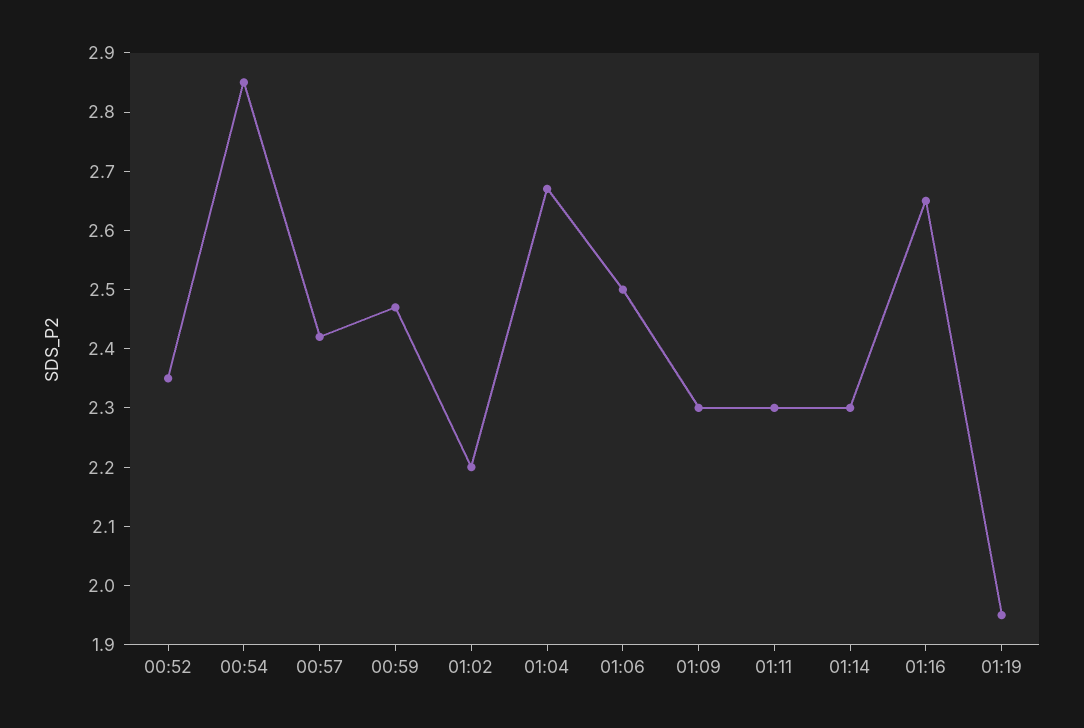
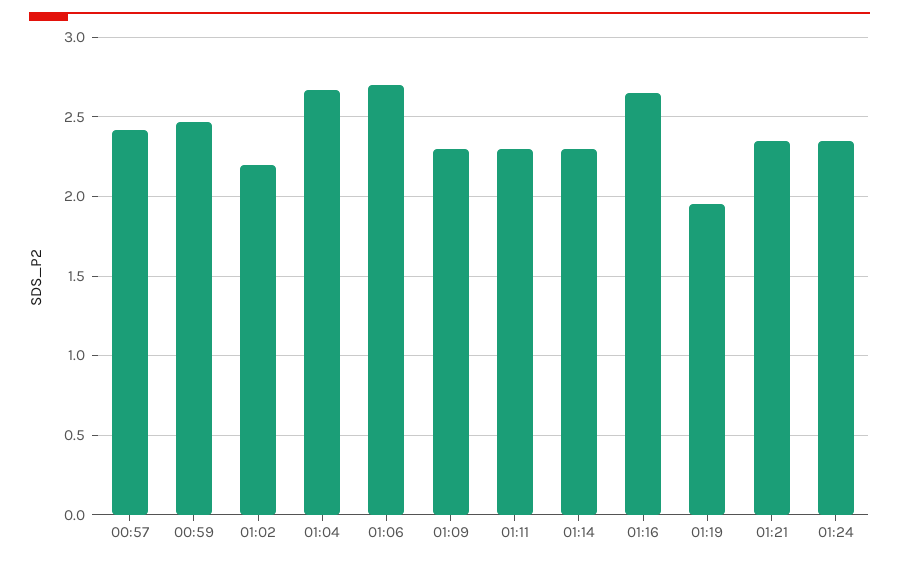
00:52: 2.35 -> none
00:54: 2.85 -> none
01:06: 2.5 -> 2.7
01:21: none -> 2.35
01:24: none -> 2.35

